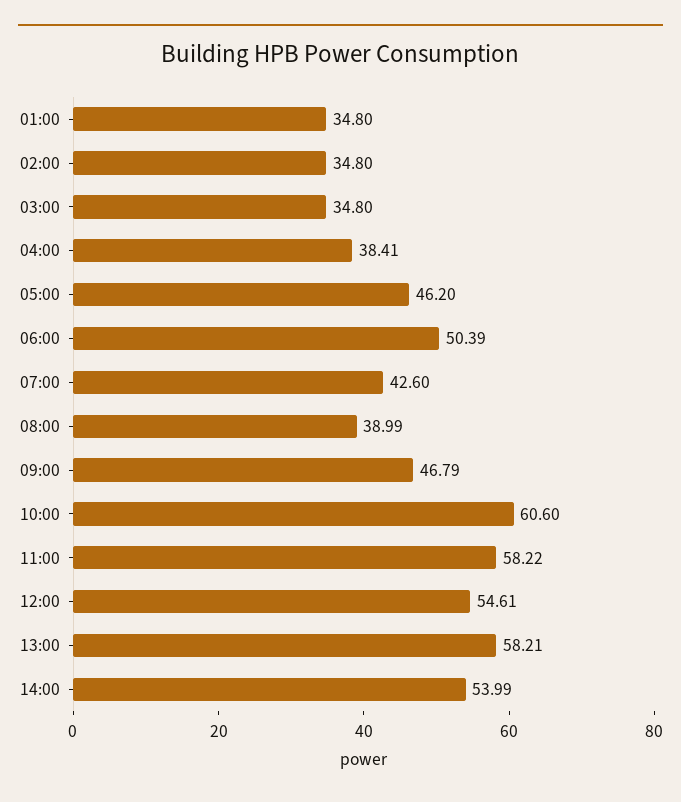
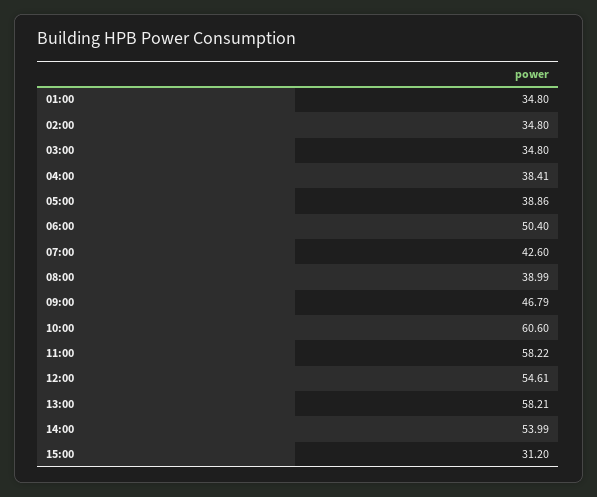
05:00: 46.2 -> 38.86
06:00: 50.39 -> 50.4
15:00: none -> 31.2

